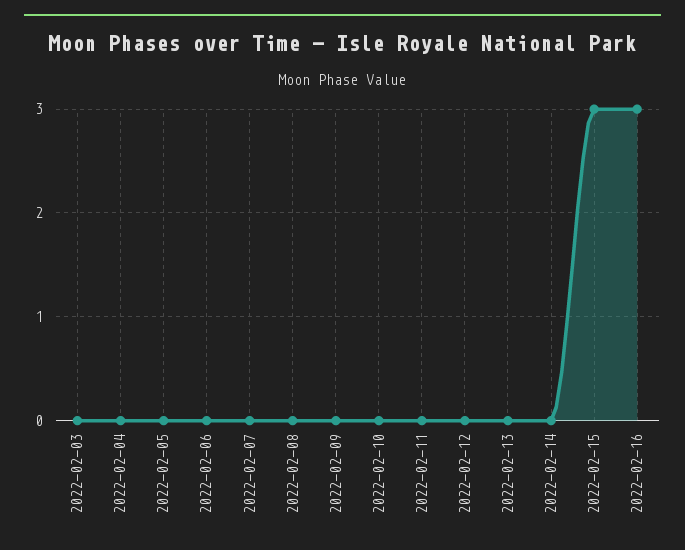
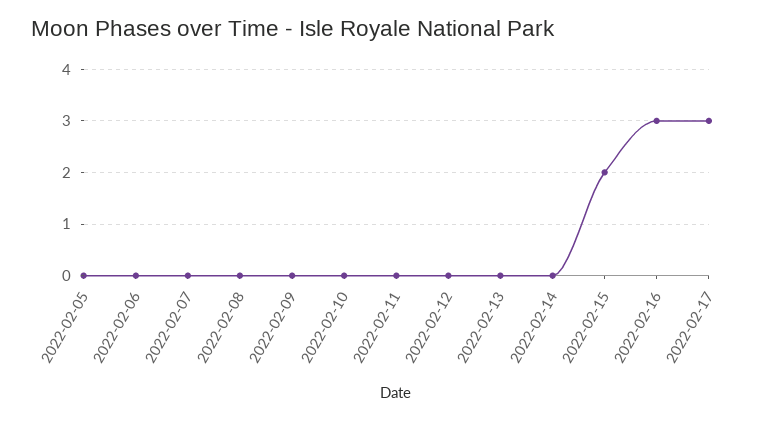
2022-02-03: 0 -> none
2022-02-04: 0 -> none
2022-02-15: 3 -> 2
2022-02-17: none -> 3

